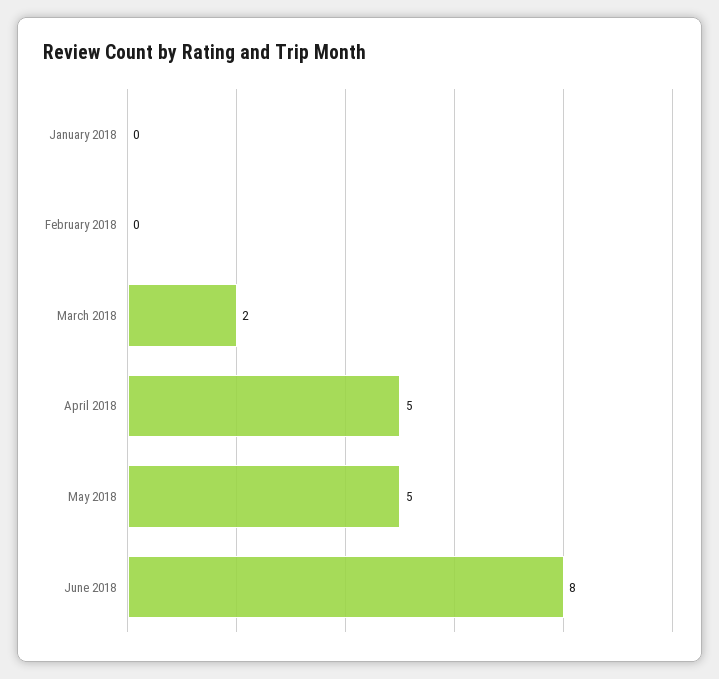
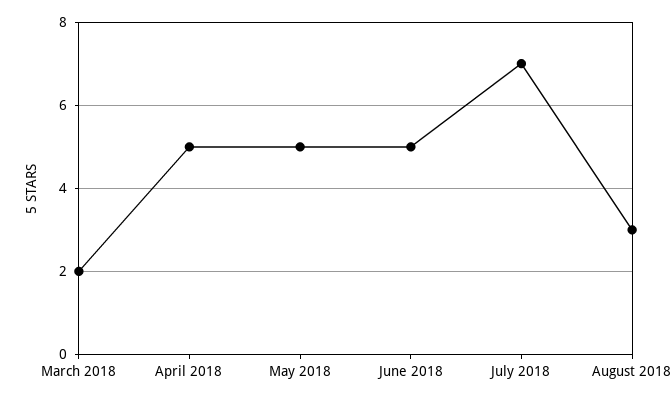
January 2018: 0 -> none
February 2018: 0 -> none
June 2018: 8 -> 5
July 2018: none -> 7
August 2018: none -> 3

